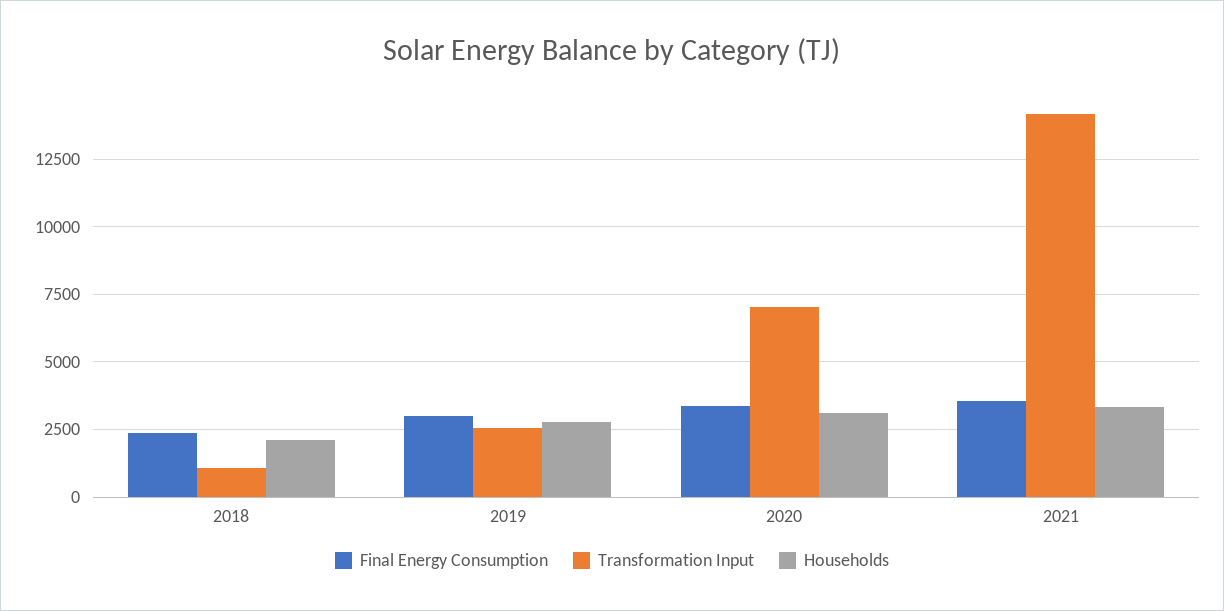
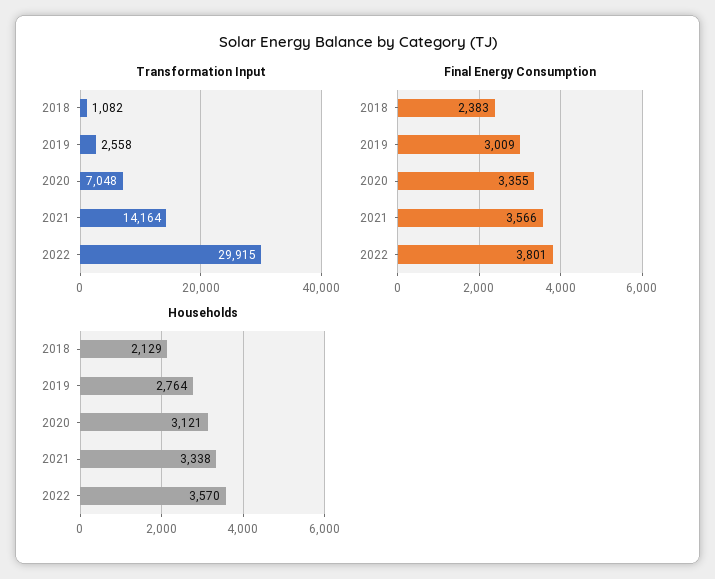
Transformation Input, 2022: none -> 29915
Final Energy Consumption, 2022: none -> 3801
Households, 2022: none -> 3570

